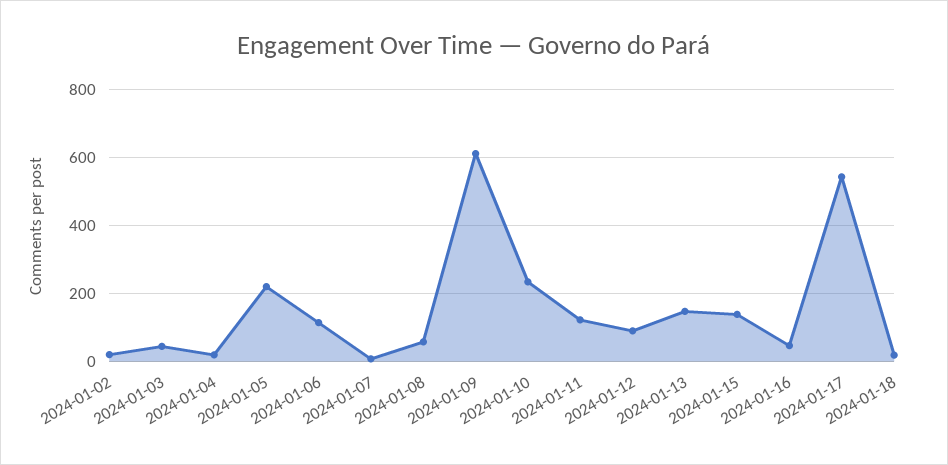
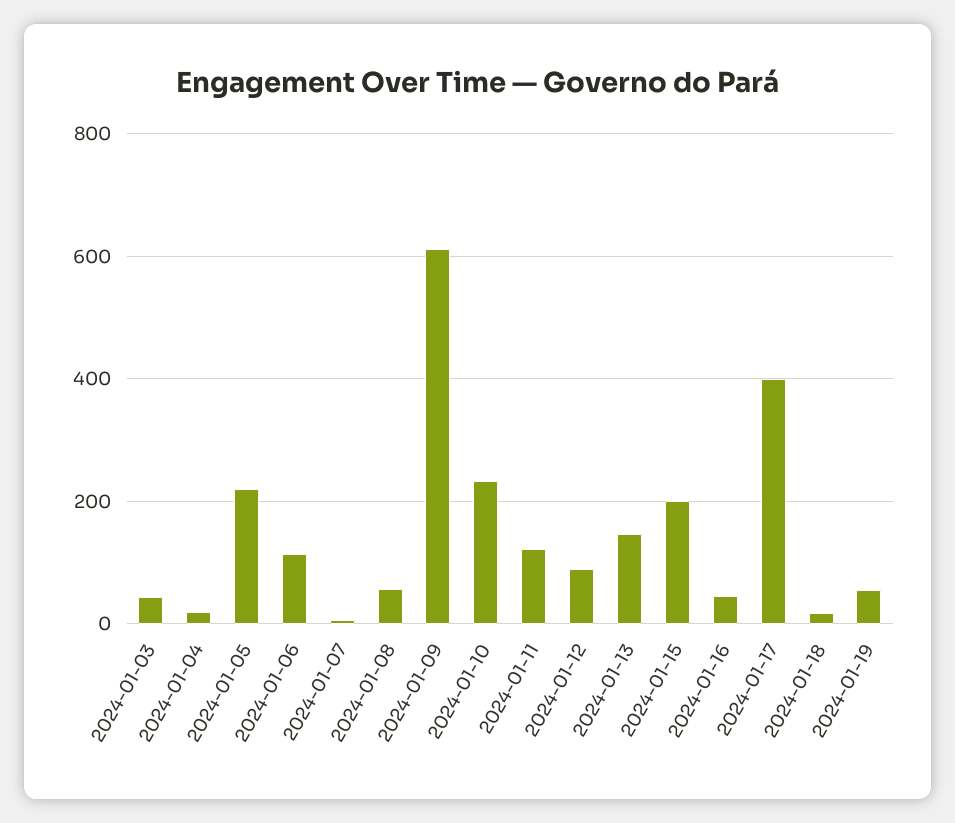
2024-01-02: 20 -> none
2024-01-15: 140 -> 200
2024-01-17: 540 -> 400
2024-01-19: none -> 60

